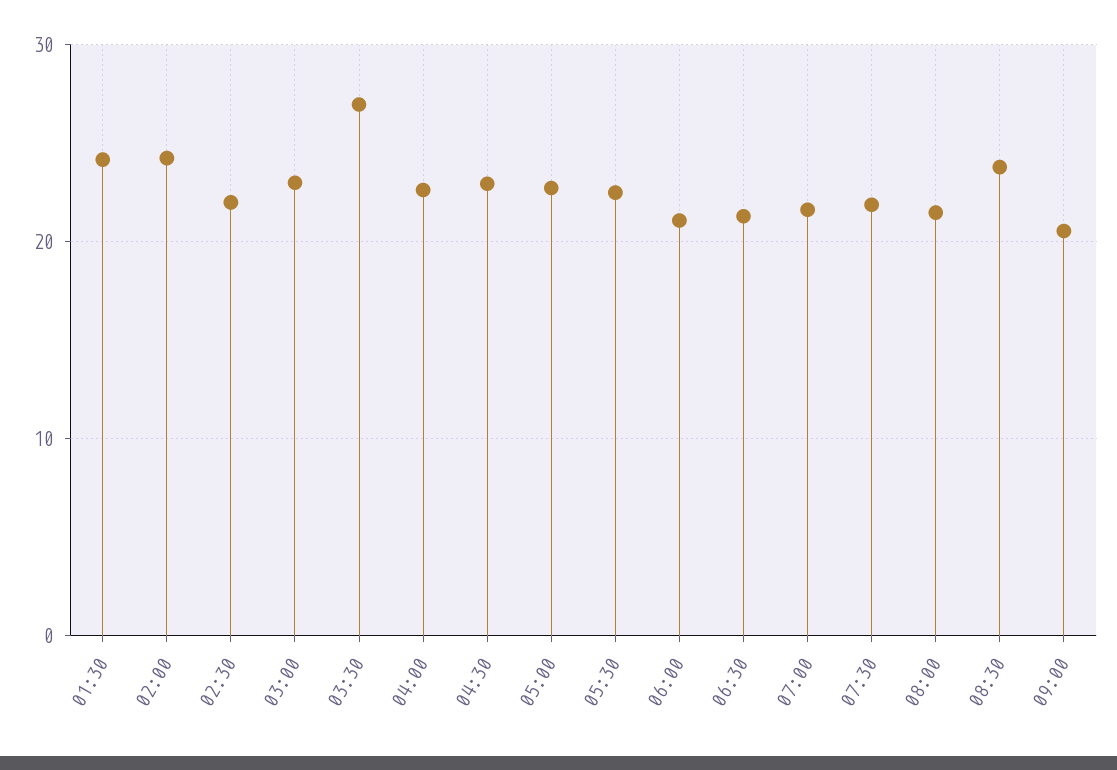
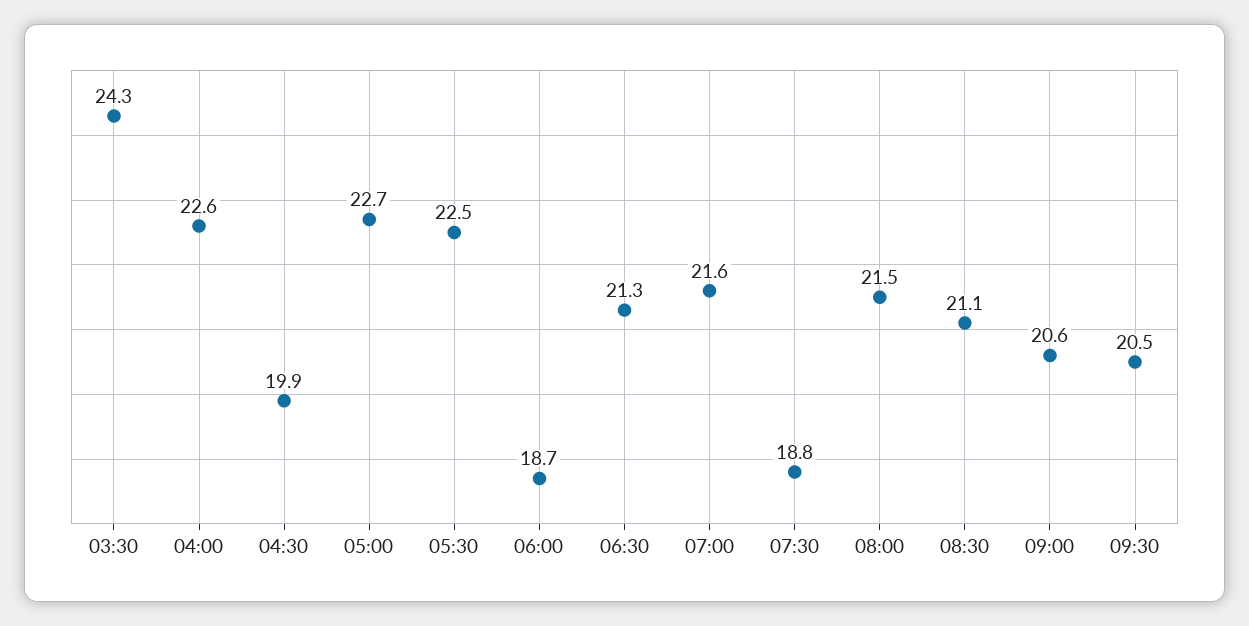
01:30: 24 -> none
02:00: 24 -> none
02:30: 22 -> none
03:00: 23 -> none
03:30: 27 -> 24.3
04:30: 23 -> 19.9
06:00: 21 -> 18.7
07:30: 22 -> 18.8
08:30: 24 -> 21.1
09:30: none -> 20.5

